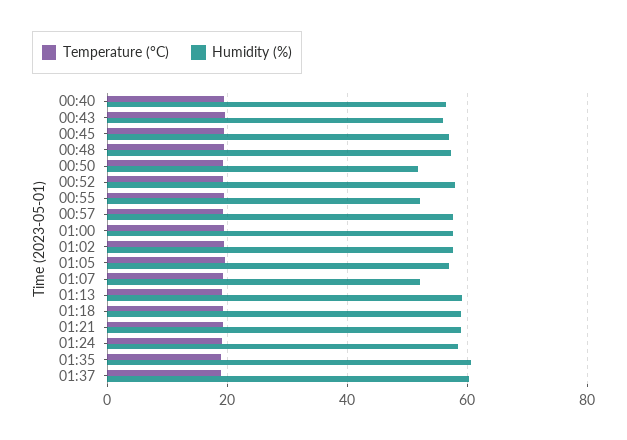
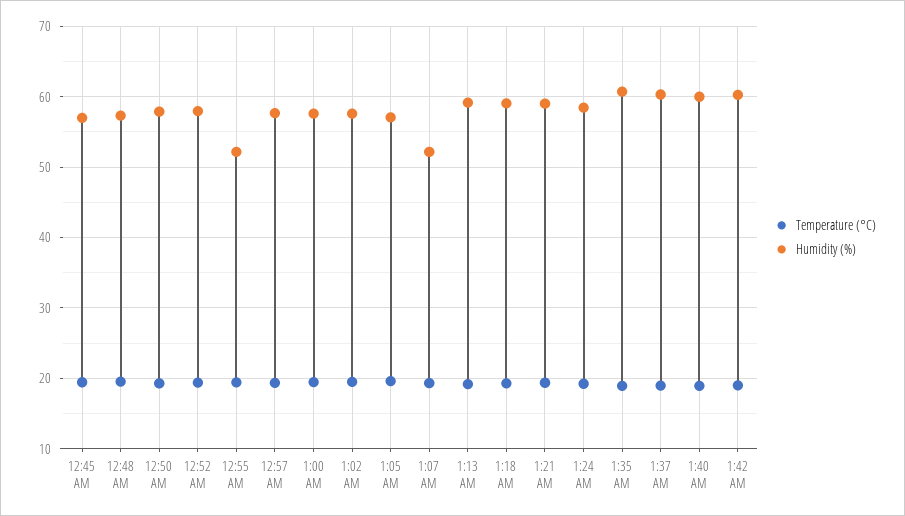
Temperature (°C), 00:40: 20 -> none
Humidity (%), 00:40: 56 -> none
Temperature (°C), 00:43: 20 -> none
Humidity (%), 00:43: 56 -> none
Humidity (%), 00:50: 52 -> 58
Temperature (°C), 1:40 AM: none -> 19
Humidity (%), 1:40 AM: none -> 60
Temperature (°C), 1:42 AM: none -> 19
Humidity (%), 1:42 AM: none -> 60

